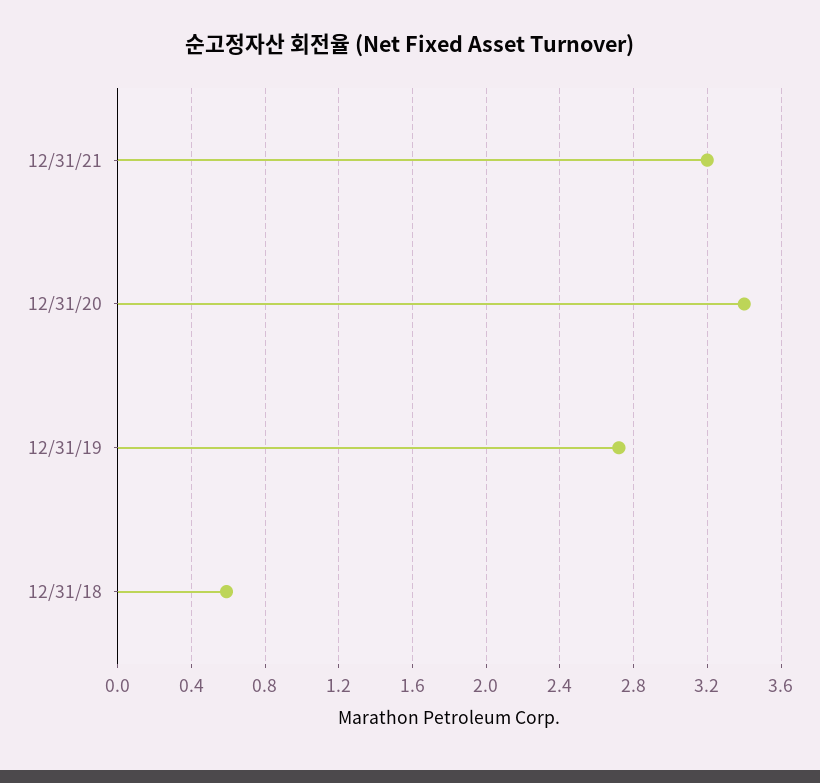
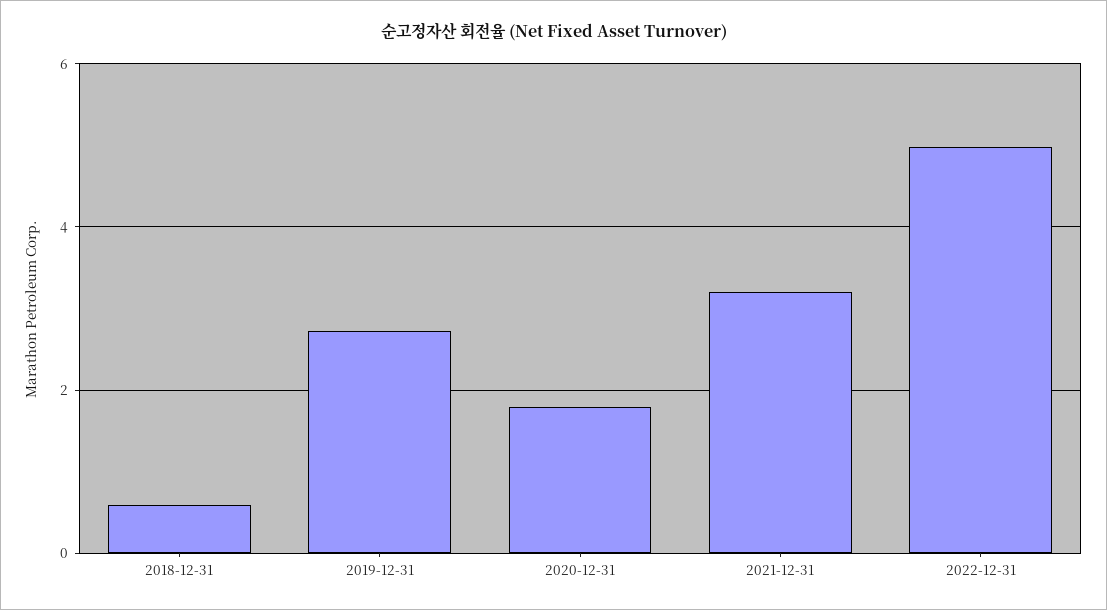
12/31/20: 3.4 -> 1.8
2022-12-31: none -> 5

